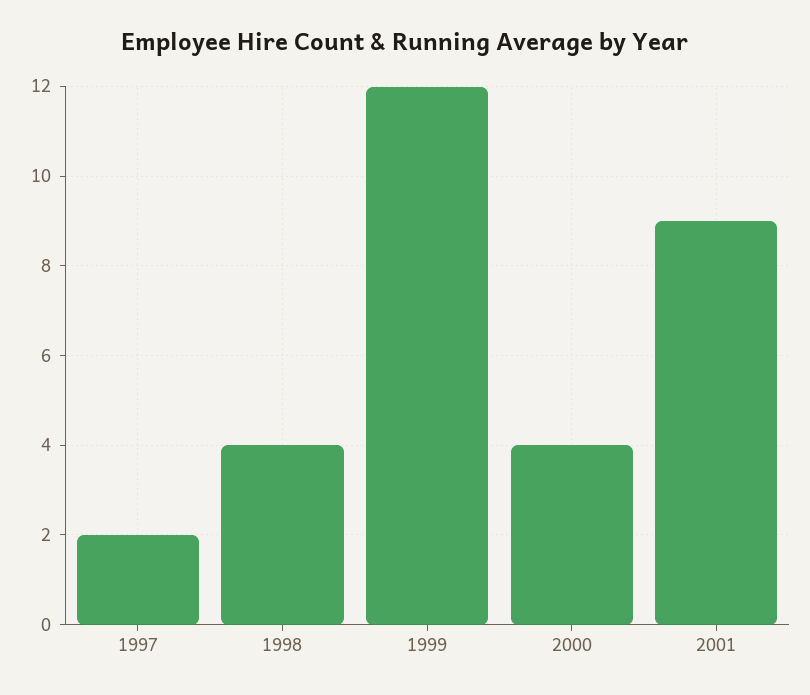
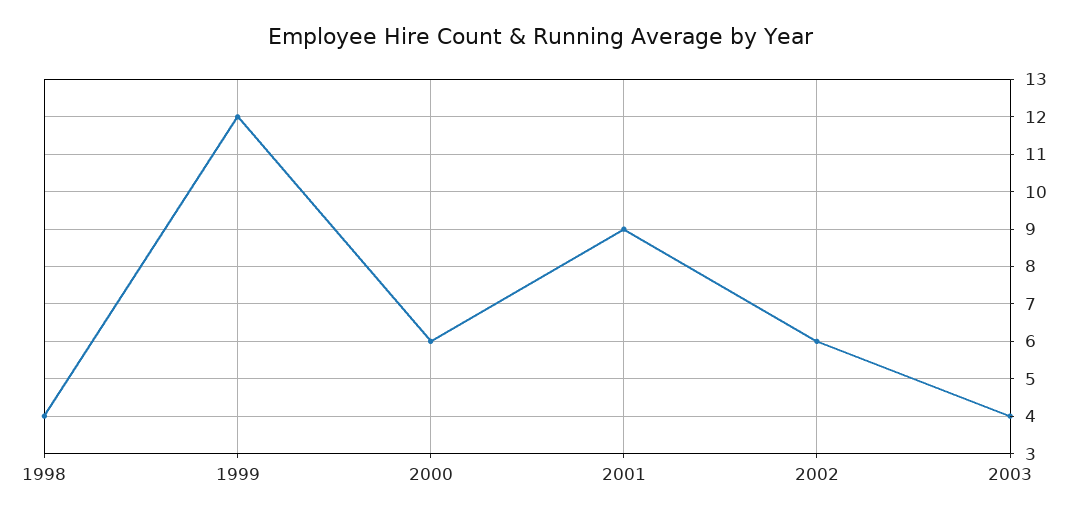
1997: 2 -> none
2000: 4 -> 6
2002: none -> 6
2003: none -> 4

